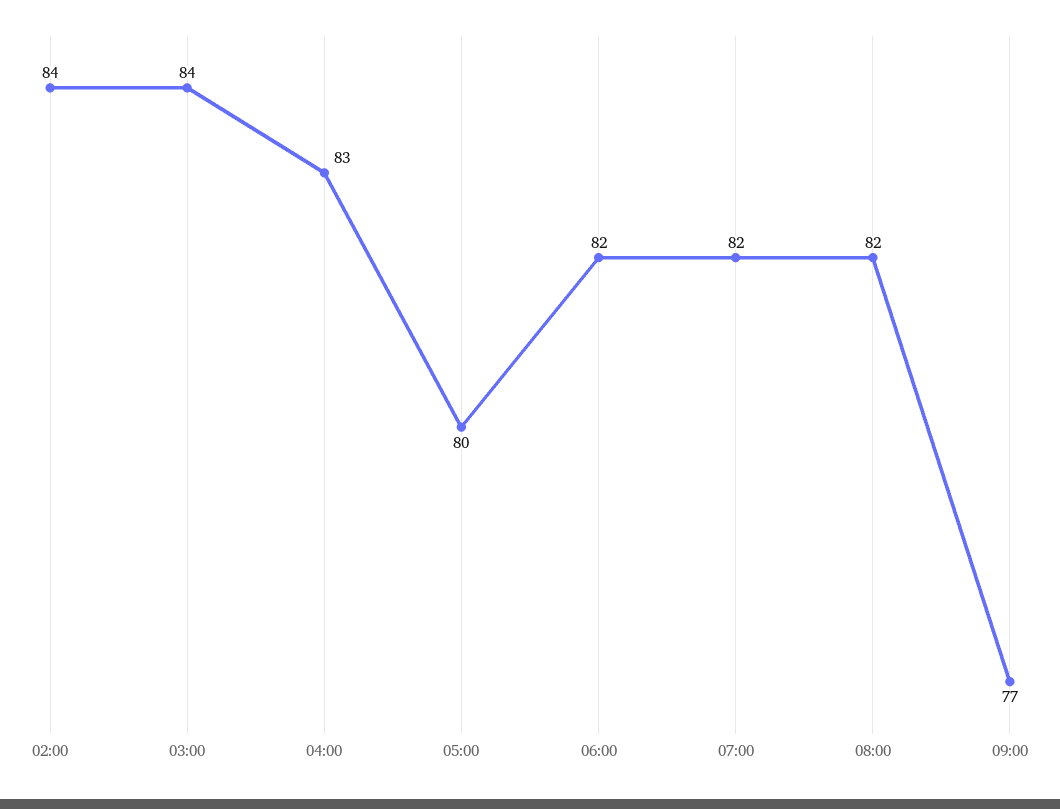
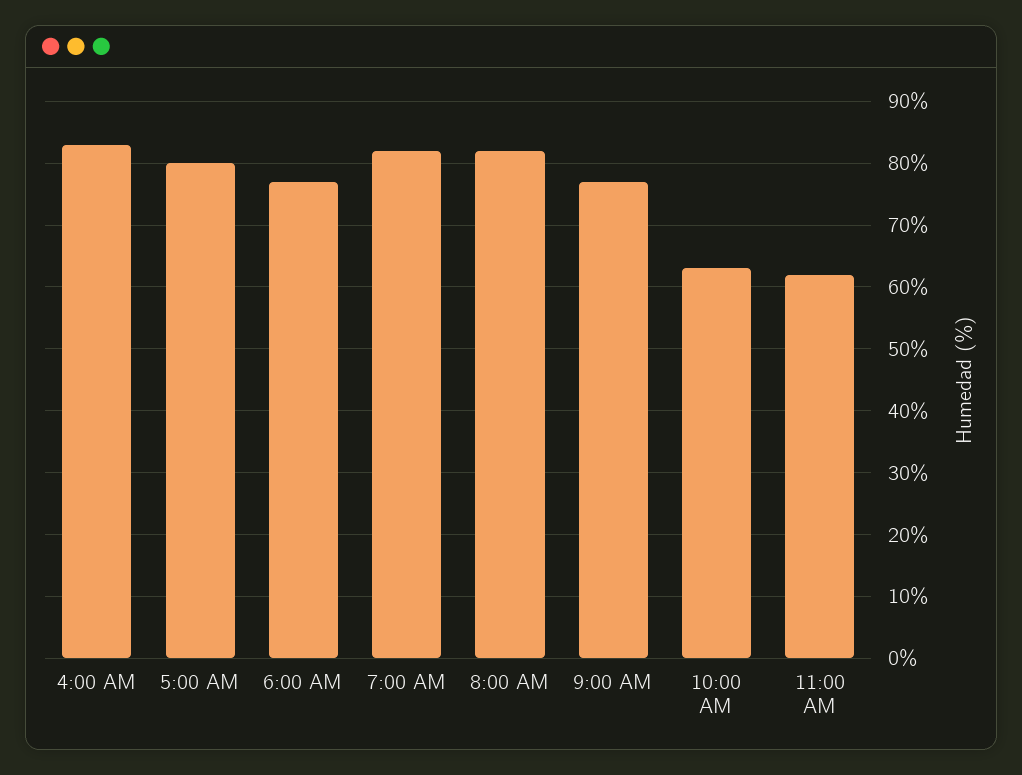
02:00: 84 -> none
03:00: 84 -> none
06:00: 82 -> 77
10:00 AM: none -> 63
11:00 AM: none -> 62

